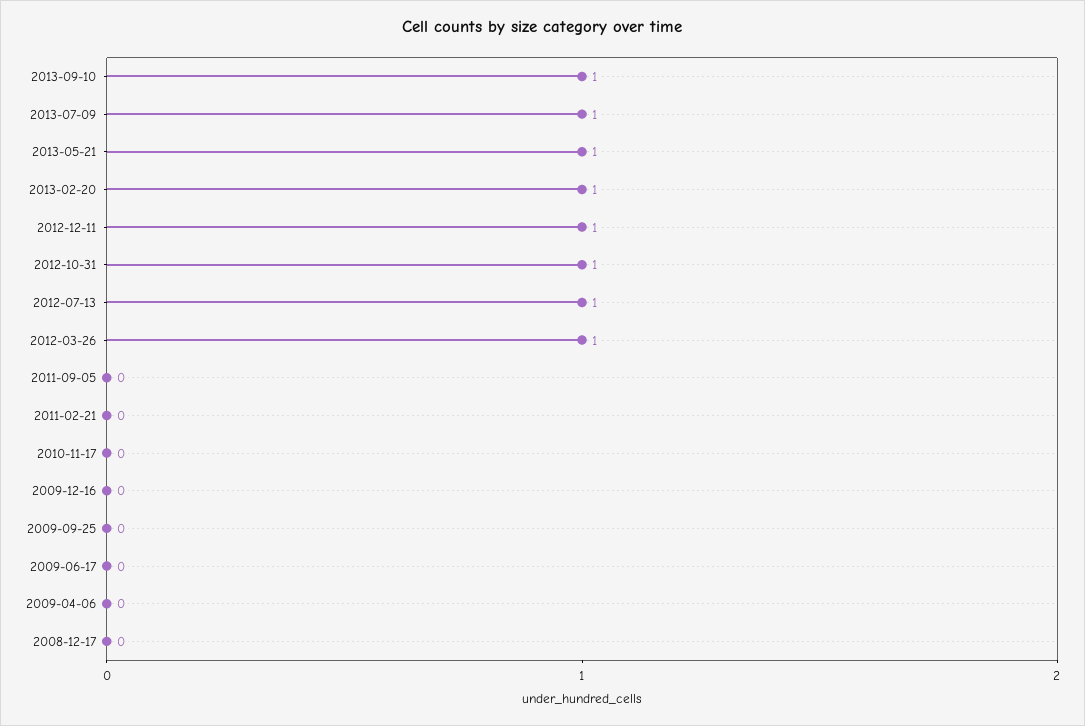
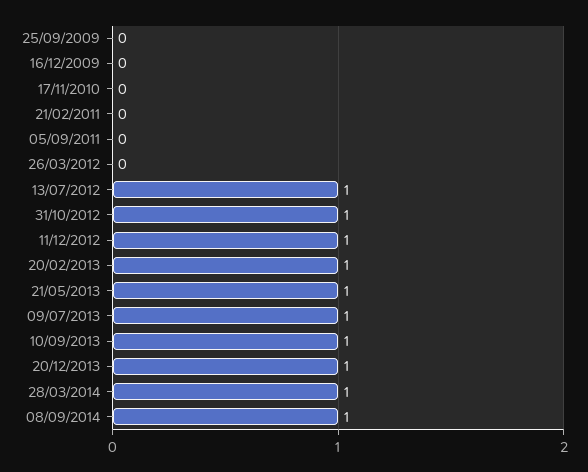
2012-03-26: 1 -> 0
2009-06-17: 0 -> none
2009-04-06: 0 -> none
2008-12-17: 0 -> none
20/12/2013: none -> 1
28/03/2014: none -> 1
08/09/2014: none -> 1

